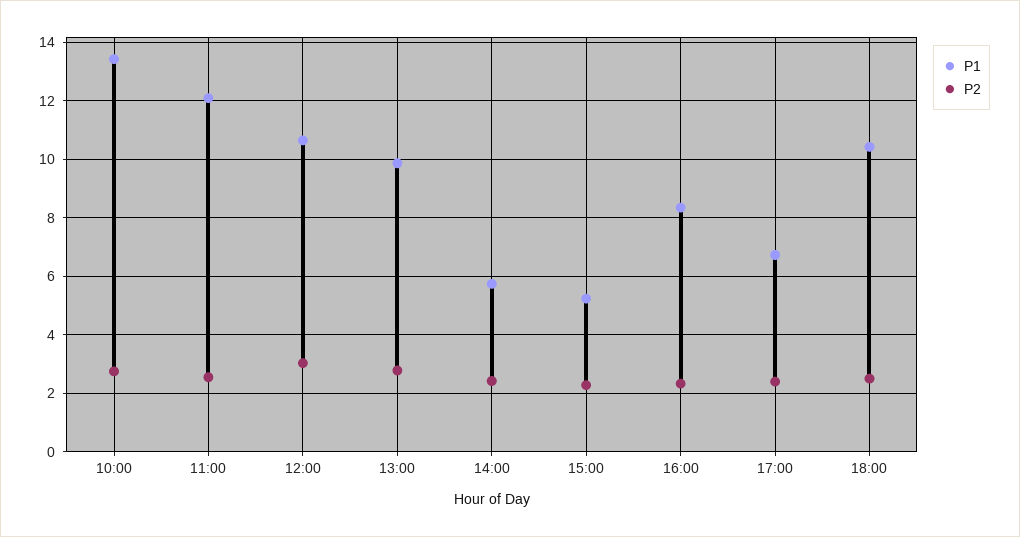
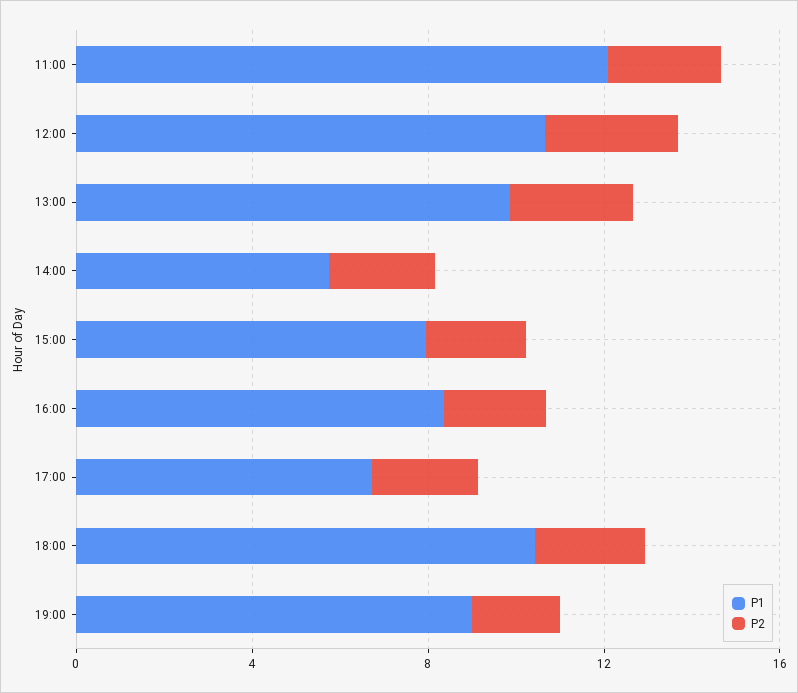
P1, 10:00: 13.5 -> none
P2, 10:00: 2.75 -> none
P1, 15:00: 5.25 -> 8
P1, 19:00: none -> 9
P2, 19:00: none -> 2

